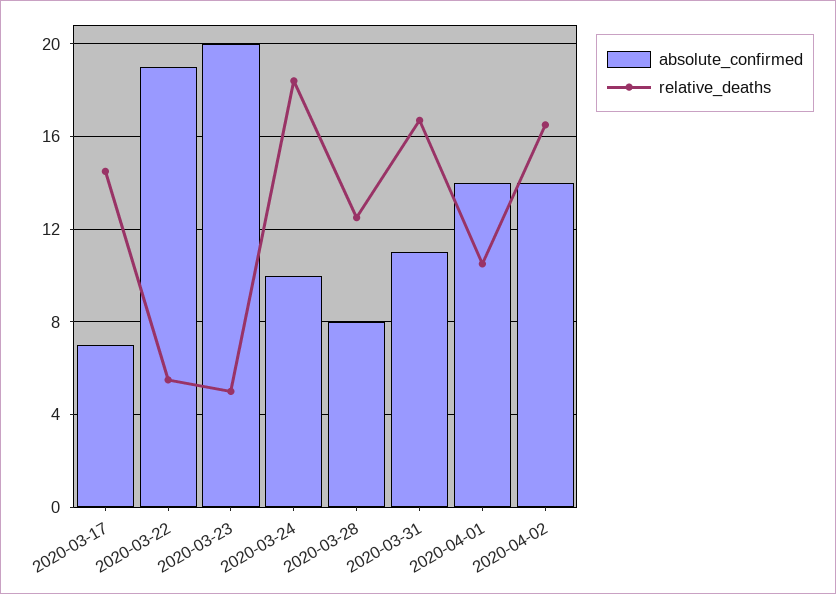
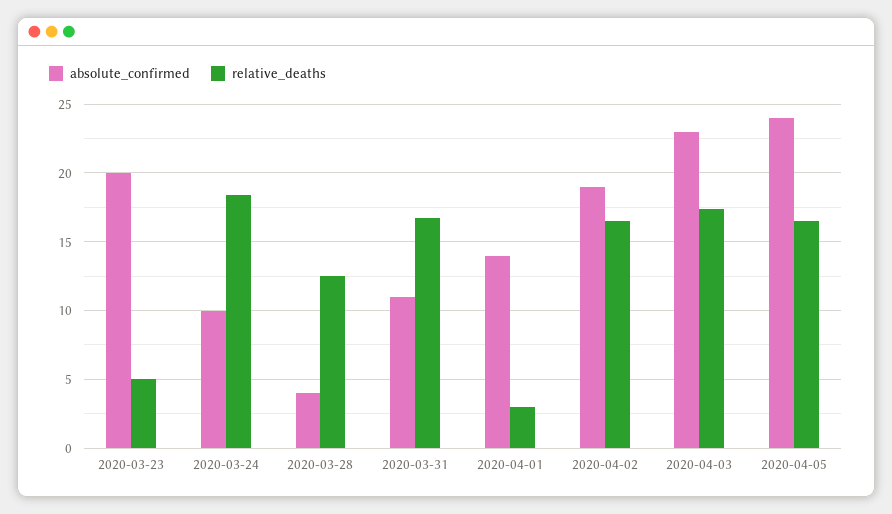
absolute_confirmed, 2020-03-17: 7 -> none
relative_deaths, 2020-03-17: 14.5 -> none
absolute_confirmed, 2020-03-22: 19 -> none
relative_deaths, 2020-03-22: 5.5 -> none
absolute_confirmed, 2020-03-28: 8 -> 4
relative_deaths, 2020-04-01: 10.5 -> 3
absolute_confirmed, 2020-04-02: 14 -> 19
absolute_confirmed, 2020-04-03: none -> 23
relative_deaths, 2020-04-03: none -> 17.5
absolute_confirmed, 2020-04-05: none -> 24
relative_deaths, 2020-04-05: none -> 16.5

